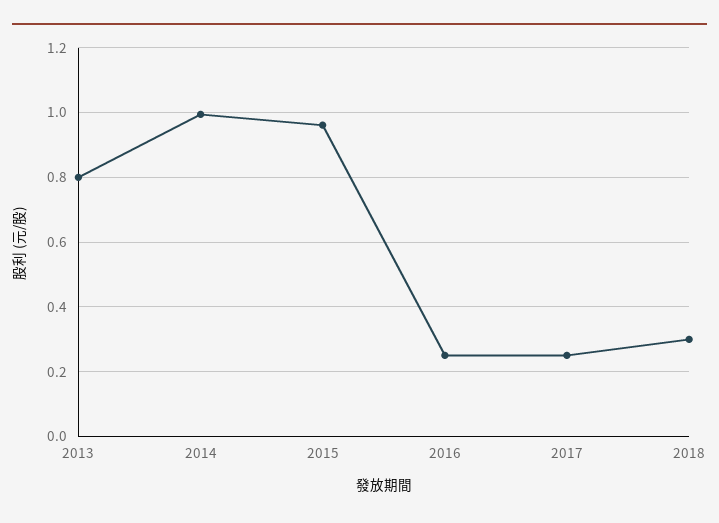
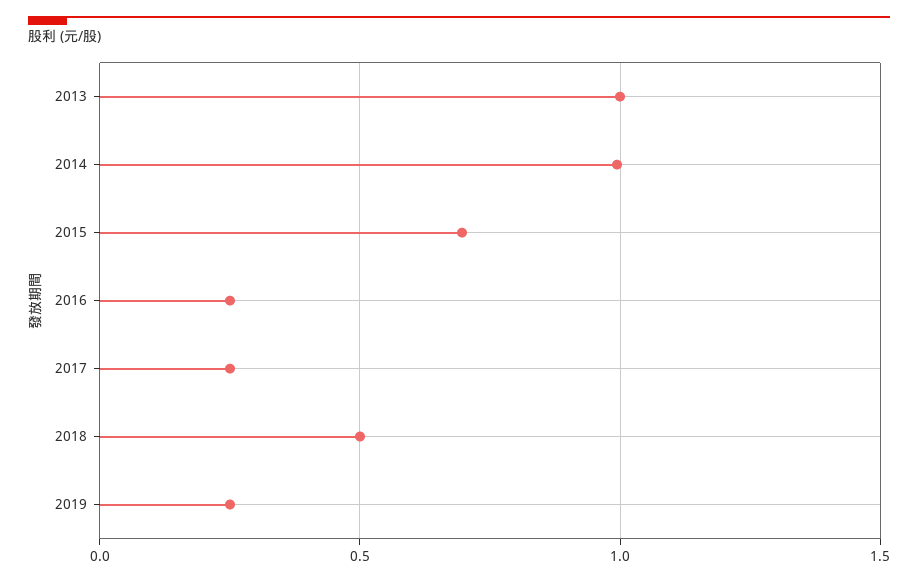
2013: 0.8 -> 1
2015: 0.96 -> 0.7
2018: 0.3 -> 0.5
2019: none -> 0.25

